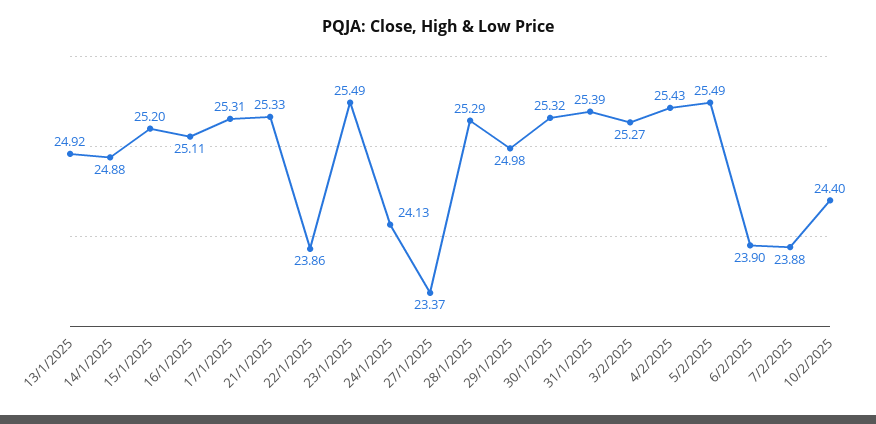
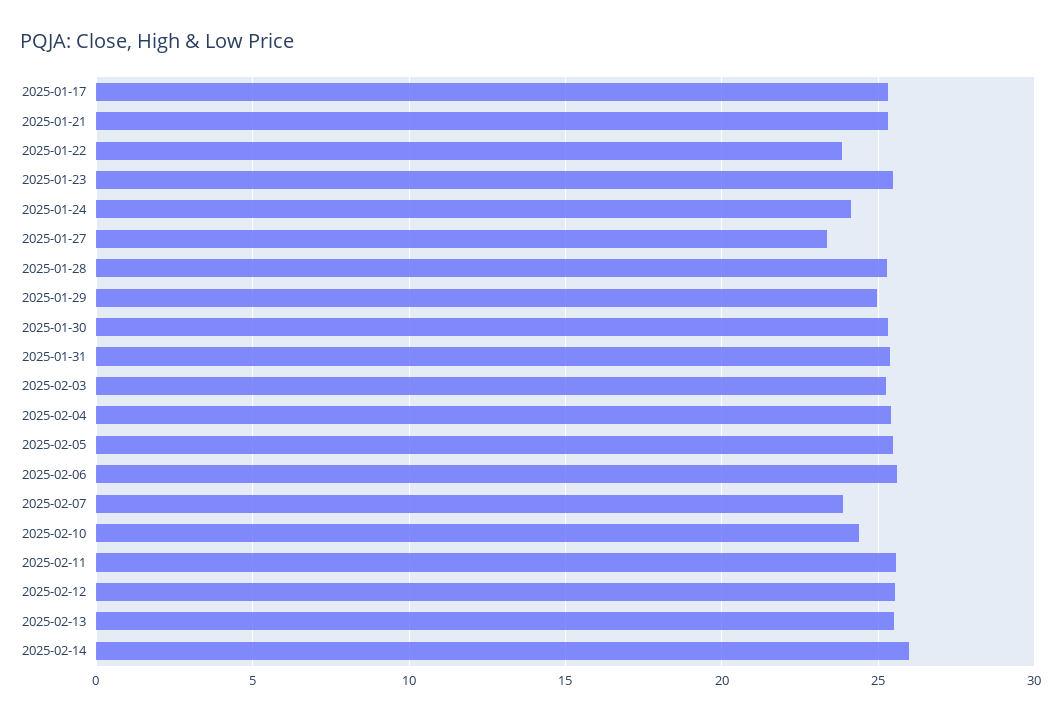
13/1/2025: 24.92 -> none
14/1/2025: 24.88 -> none
15/1/2025: 25.2 -> none
16/1/2025: 25.11 -> none
6/2/2025: 23.9 -> 25.5
2025-02-11: none -> 25.5
2025-02-12: none -> 25.5
2025-02-13: none -> 25.5
2025-02-14: none -> 26

